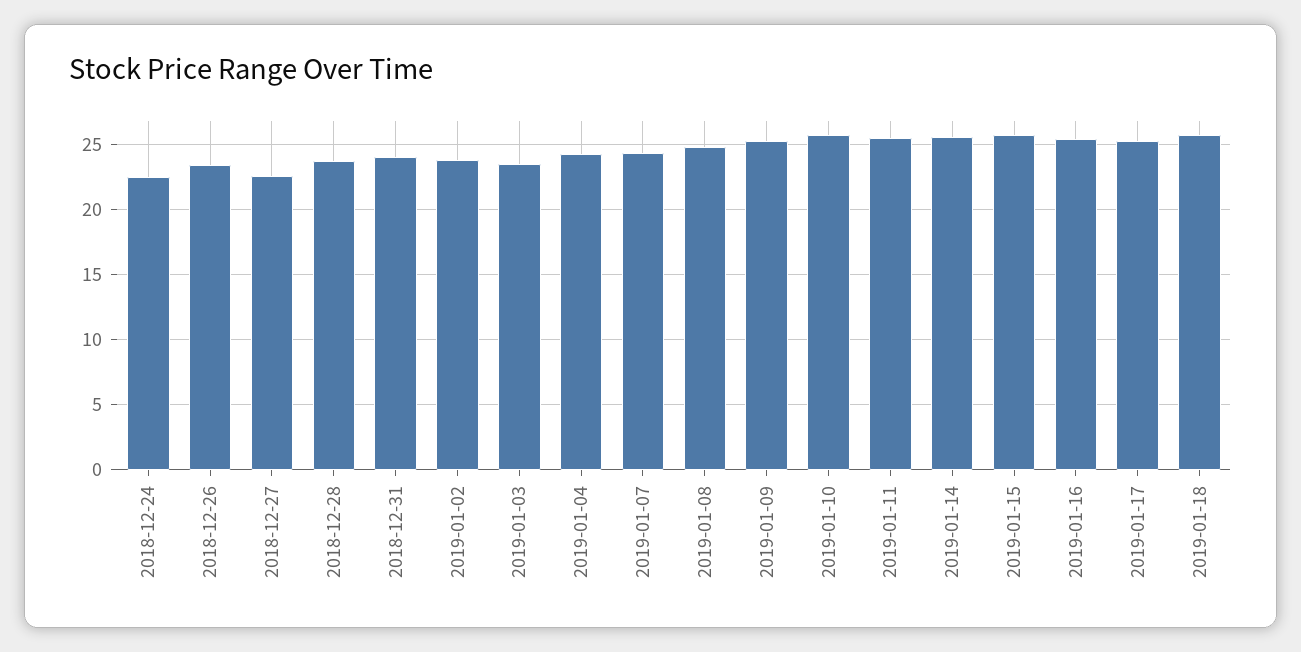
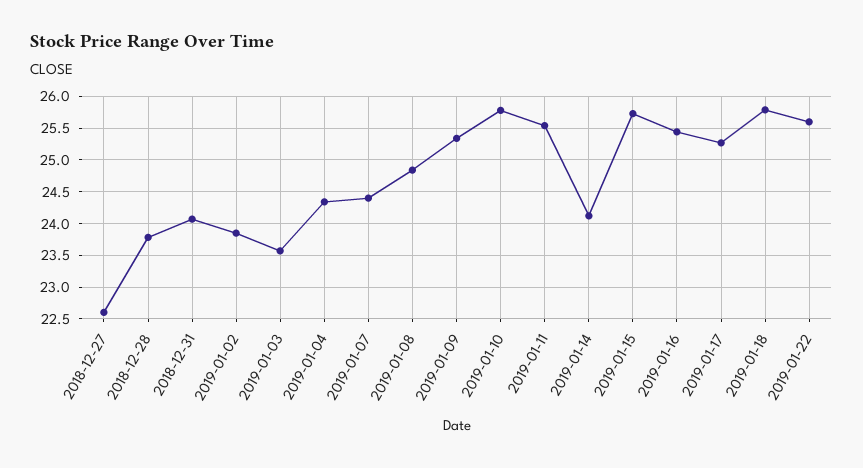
2018-12-24: 22.5 -> none
2018-12-26: 23.5 -> none
2019-01-14: 25.5 -> 24.1
2019-01-22: none -> 25.6

